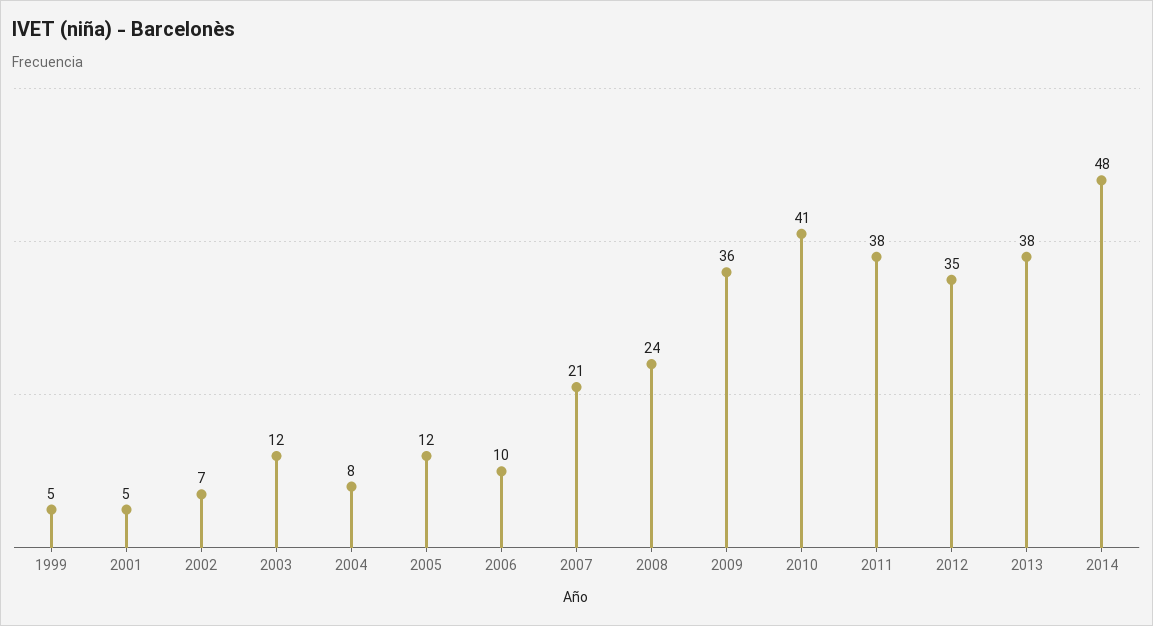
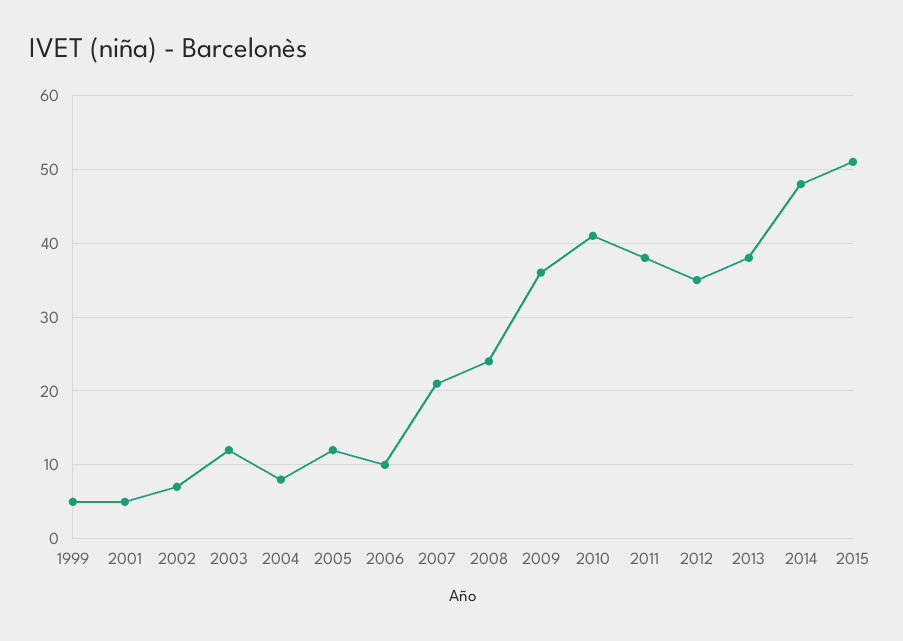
2015: none -> 51

